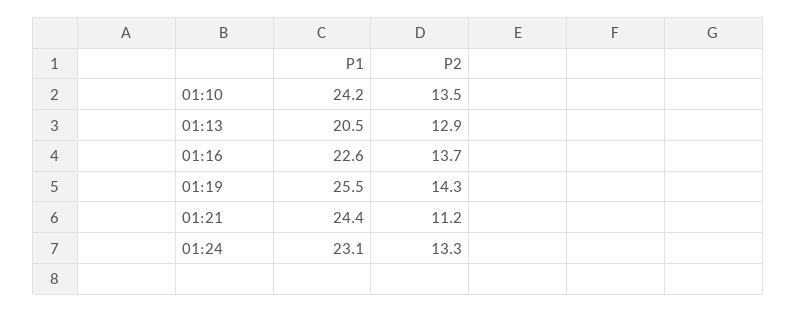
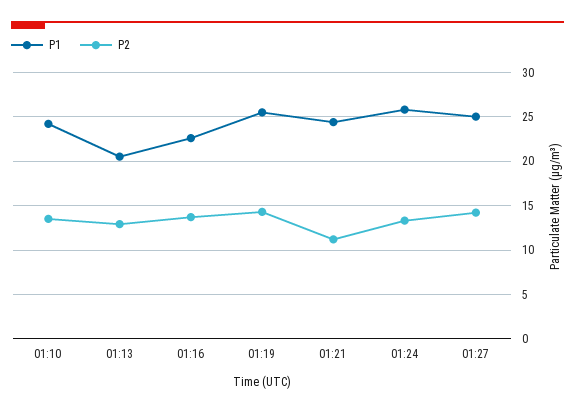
P1, 01:24: 23.1 -> 26
P1, 01:27: none -> 25
P2, 01:27: none -> 14

